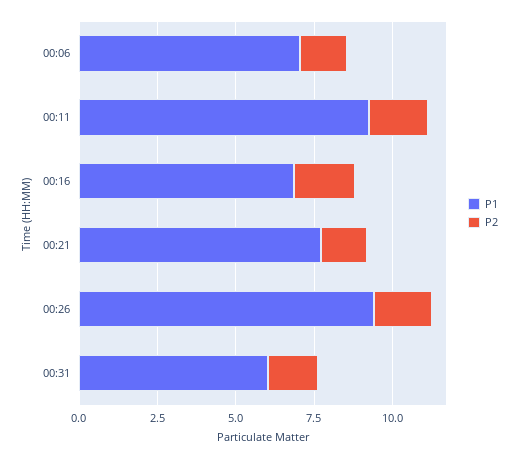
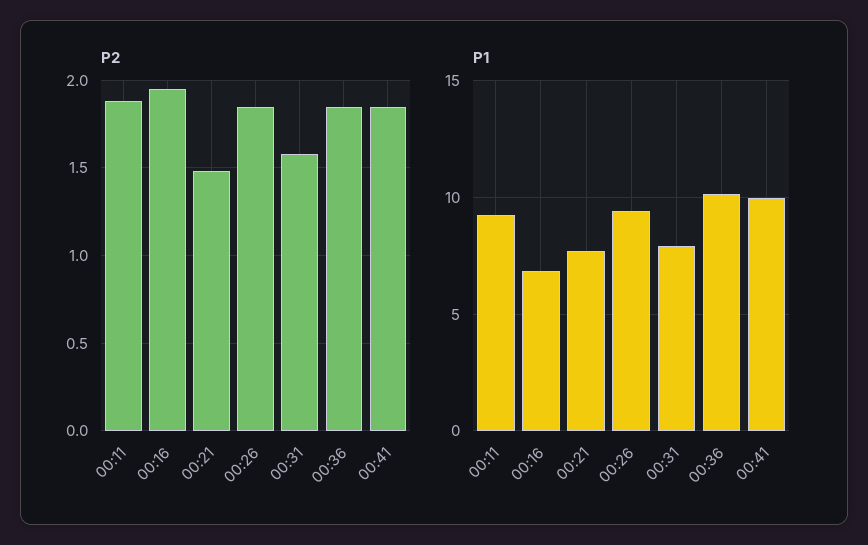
P1, 00:06: 7 -> none
P2, 00:06: 1.5 -> none
P1, 00:31: 6 -> 8
P2, 00:36: none -> 1.85
P2, 00:41: none -> 1.85
P1, 00:36: none -> 10
P1, 00:41: none -> 10

